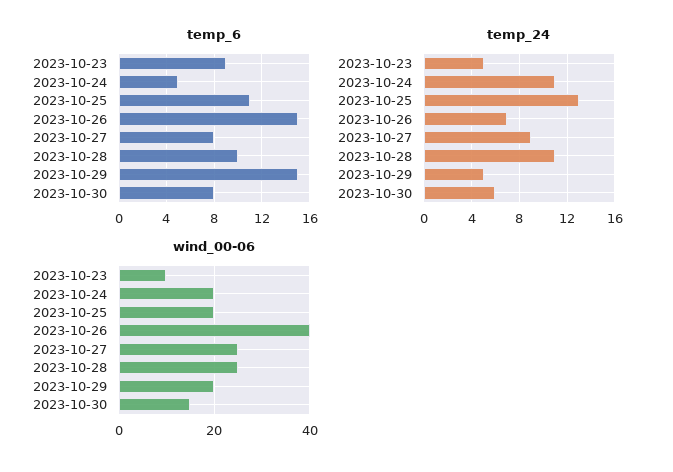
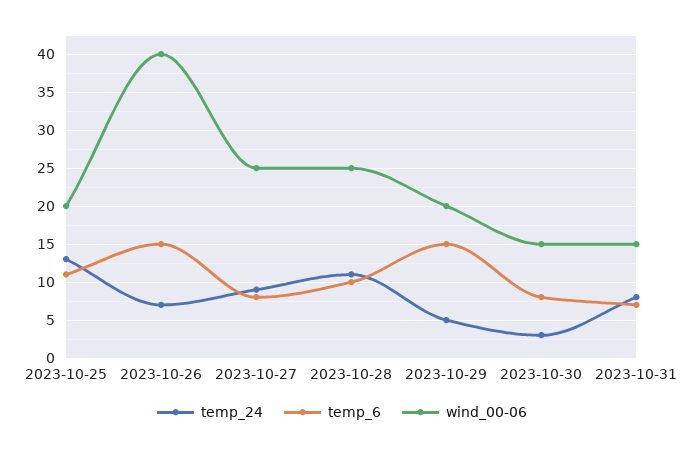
temp_6, 2023-10-23: 9 -> none
temp_6, 2023-10-24: 5 -> none
temp_24, 2023-10-23: 5 -> none
temp_24, 2023-10-24: 11 -> none
temp_24, 2023-10-30: 6 -> 3
wind_00-06, 2023-10-23: 10 -> none
wind_00-06, 2023-10-24: 20 -> none
temp_24, 2023-10-31: none -> 8
temp_6, 2023-10-31: none -> 7
wind_00-06, 2023-10-31: none -> 15

